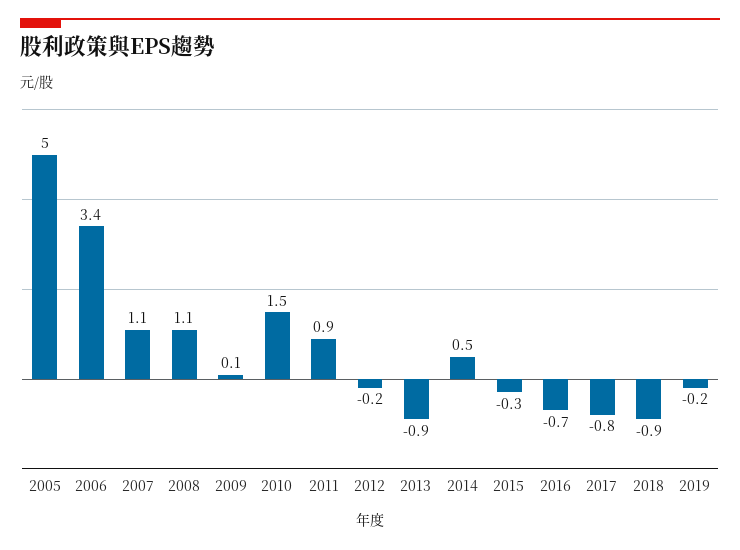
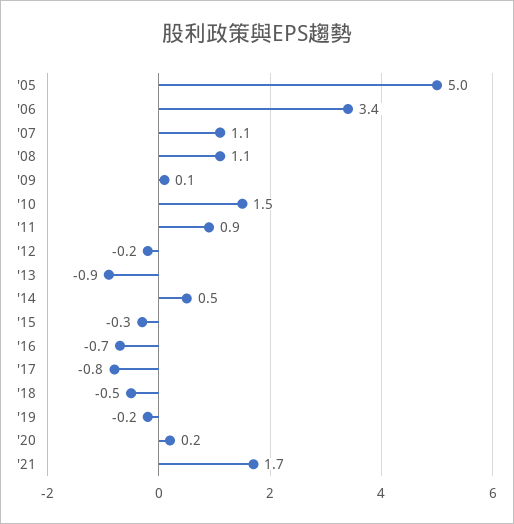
2018: -0.9 -> -0.5
'20: none -> 0.2
'21: none -> 1.7

